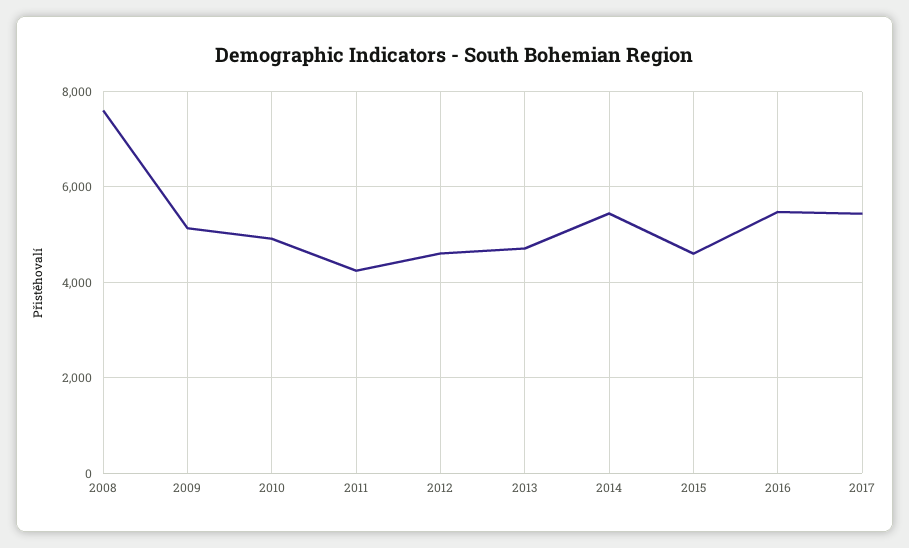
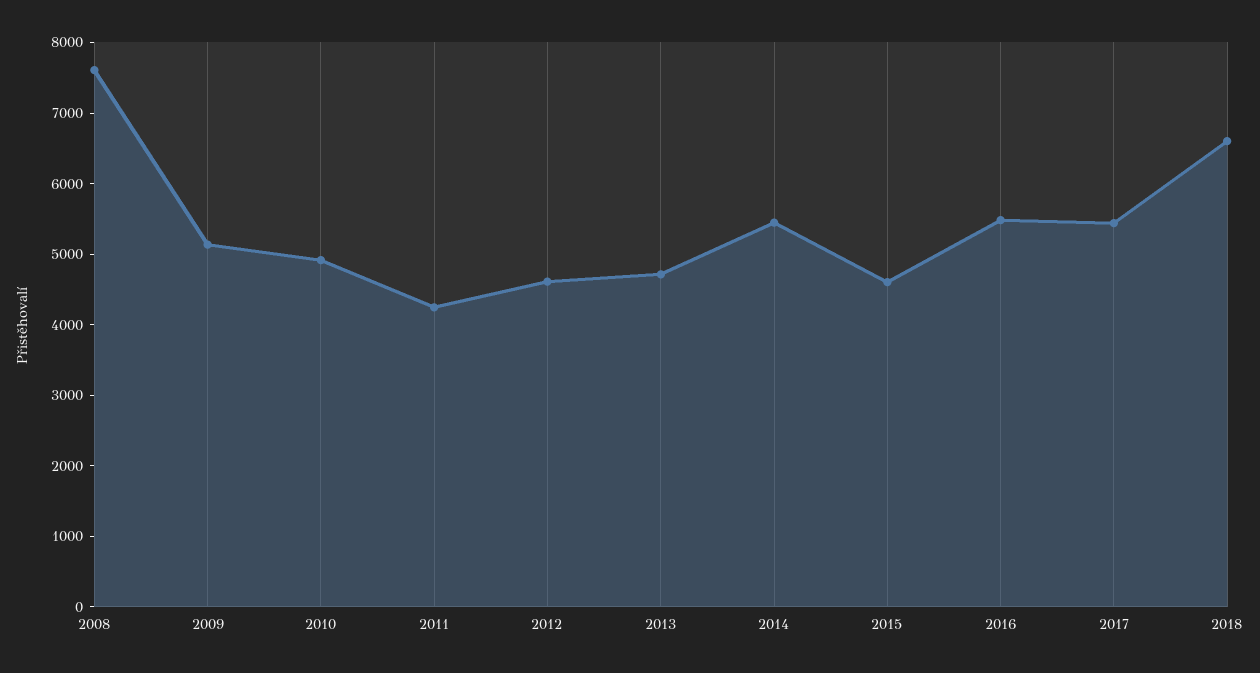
2018: none -> 6600

